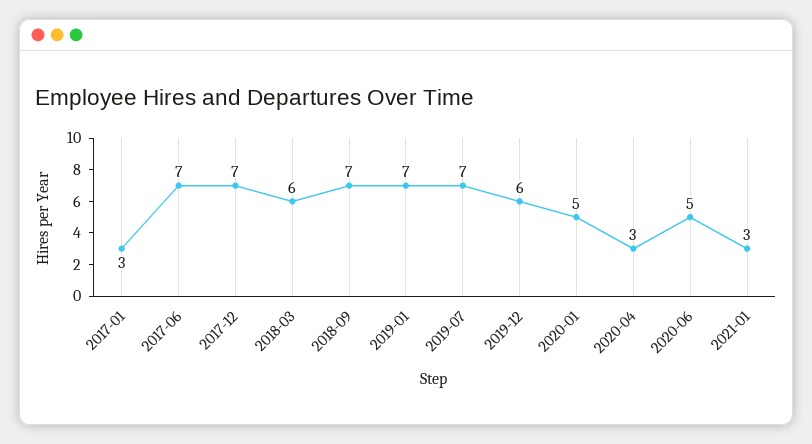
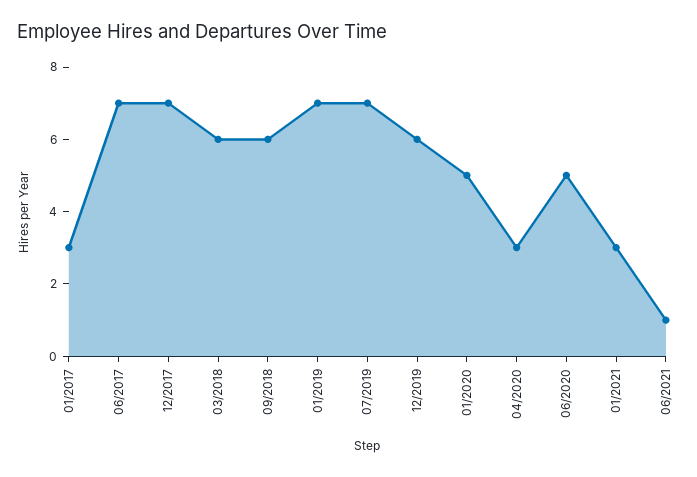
2018-09: 7 -> 6
06/2021: none -> 1

